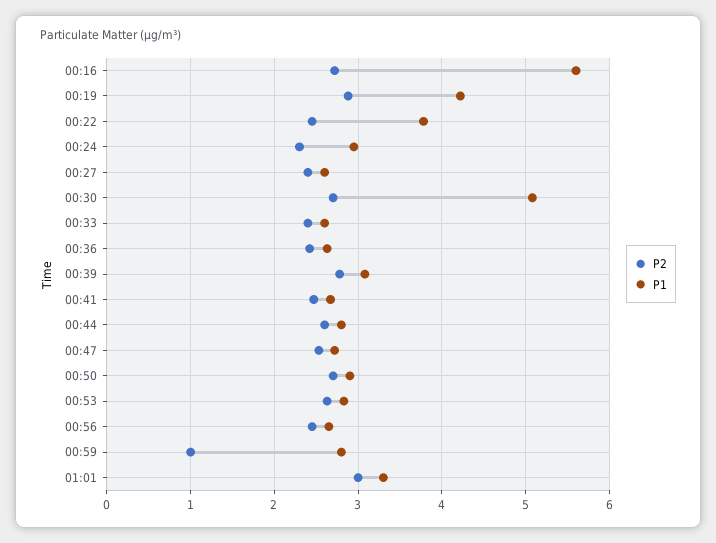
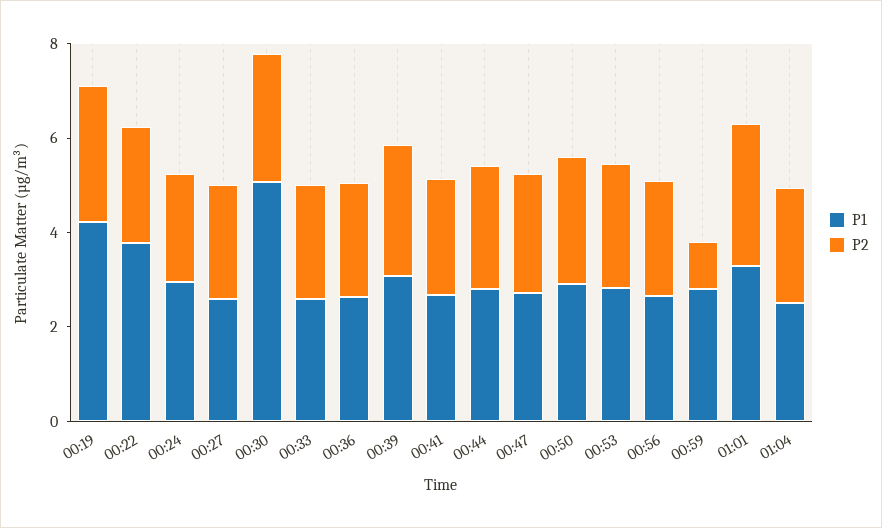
P2, 00:16: 2.7 -> none
P1, 00:16: 5.6 -> none
P1, 01:04: none -> 2.5
P2, 01:04: none -> 2.5

